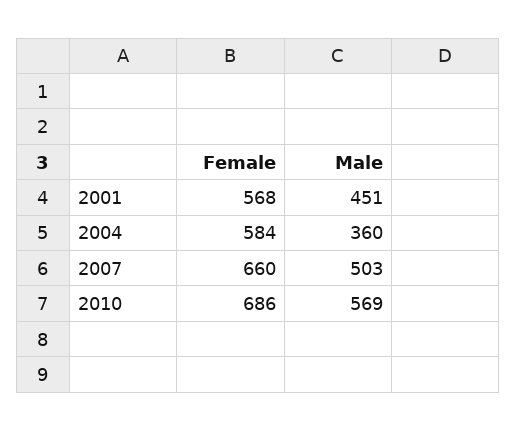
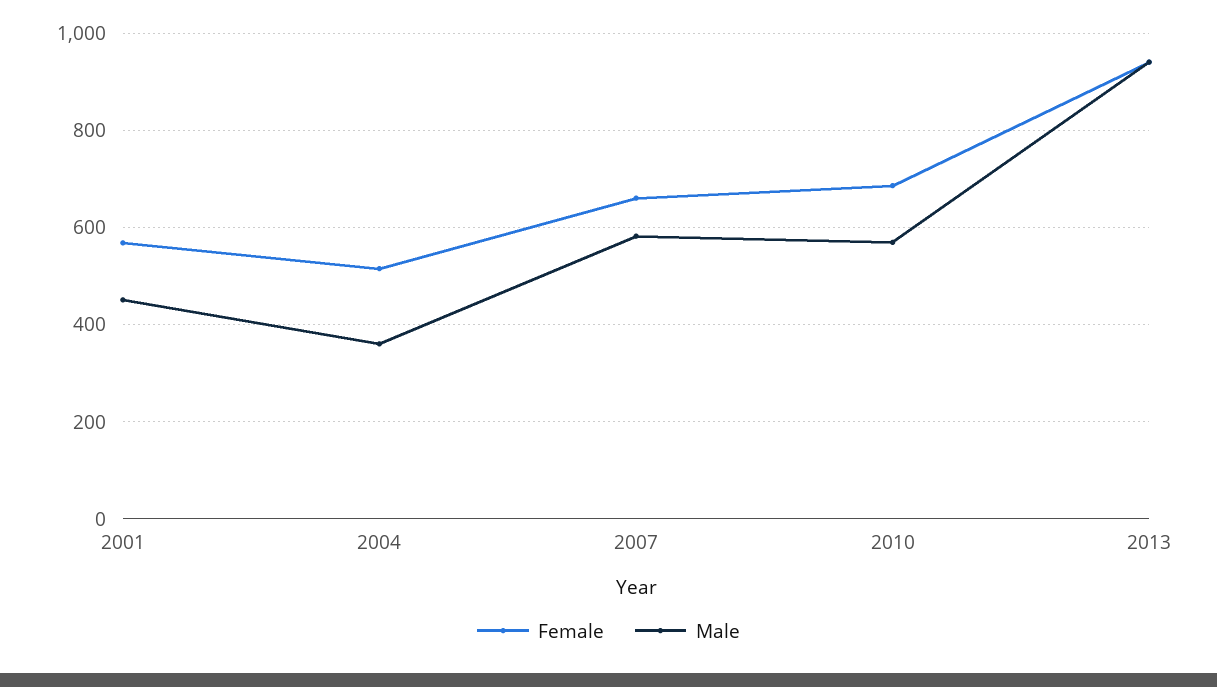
Female, 2004: 584 -> 520
Male, 2007: 503 -> 580
Female, 2013: none -> 940
Male, 2013: none -> 940

